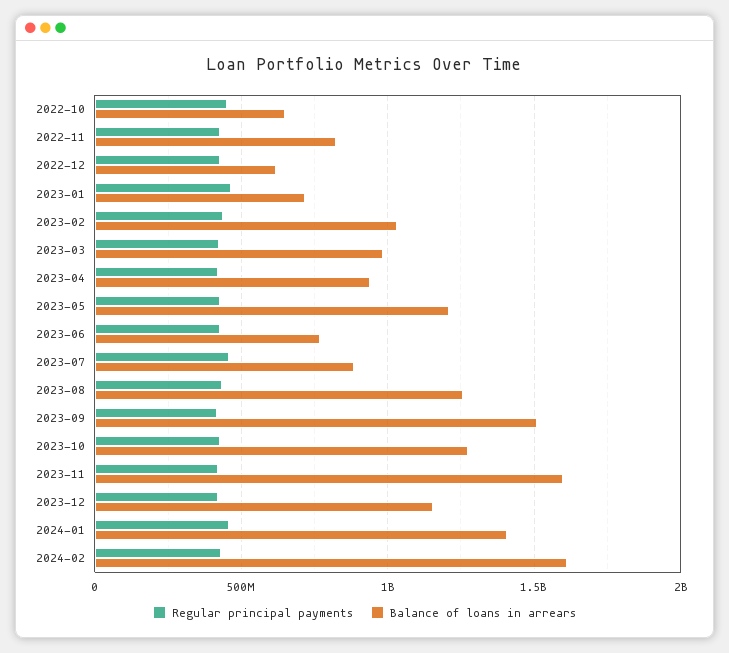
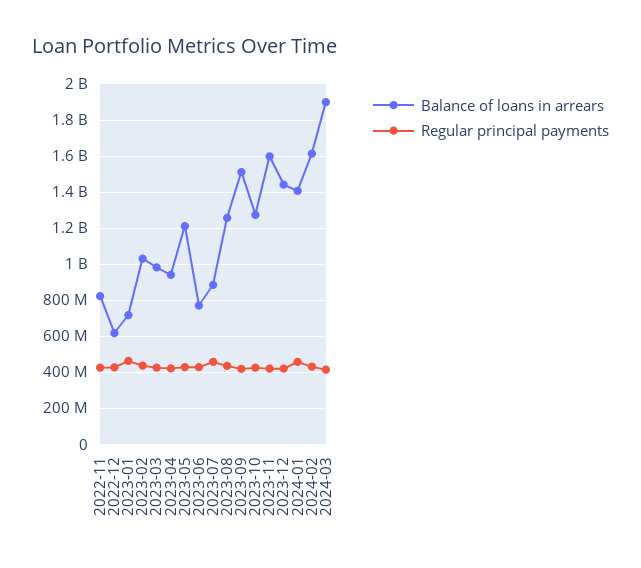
Regular principal payments, 2022-10: 450000000 -> none
Balance of loans in arrears, 2022-10: 650000000 -> none
Balance of loans in arrears, 2023-12: 1150000000 -> 1450000000
Balance of loans in arrears, 2024-03: none -> 1900000000
Regular principal payments, 2024-03: none -> 400000000

